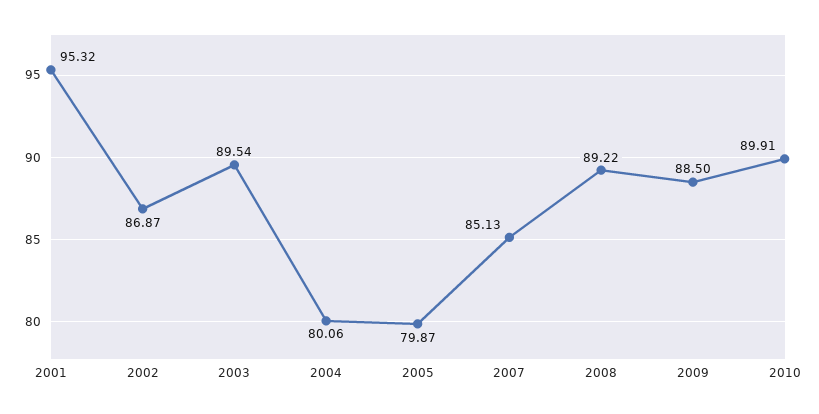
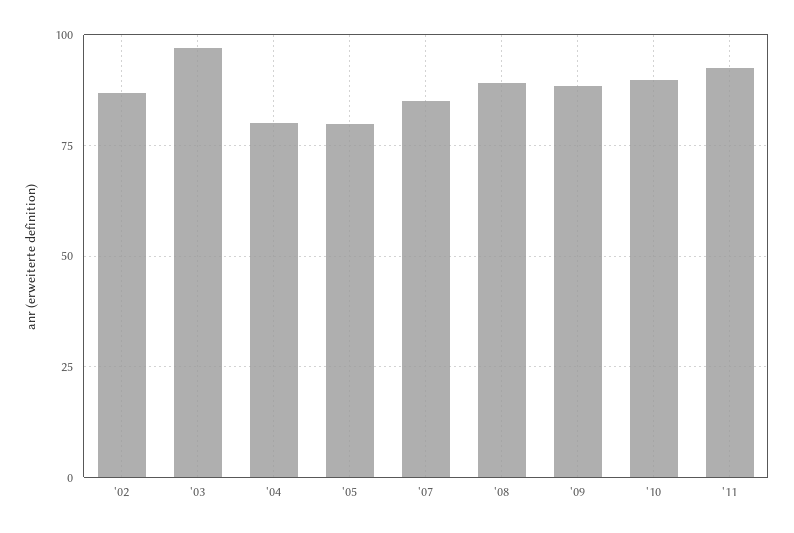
2001: 95.32 -> none
2003: 89.54 -> 97.5
'11: none -> 92.5

